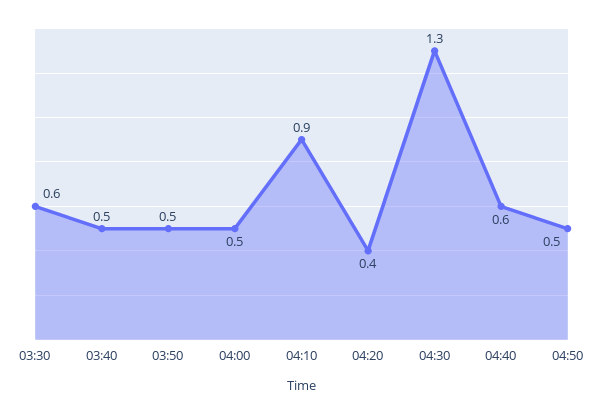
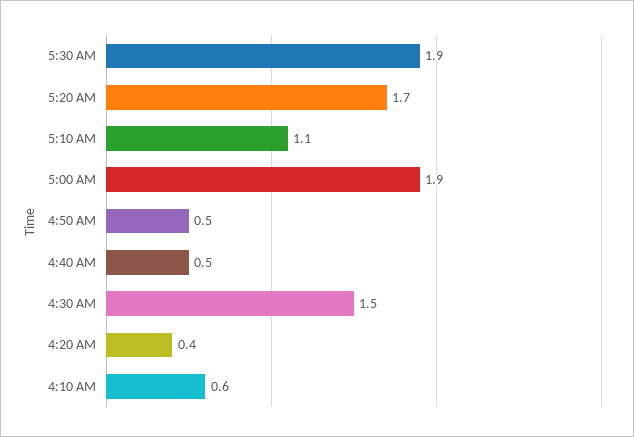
03:30: 0.6 -> none
03:40: 0.5 -> none
03:50: 0.5 -> none
04:00: 0.5 -> none
04:10: 0.9 -> 0.6
04:30: 1.3 -> 1.5
04:40: 0.6 -> 0.5
5:30 AM: none -> 1.9
5:20 AM: none -> 1.7
5:10 AM: none -> 1.1
5:00 AM: none -> 1.9

